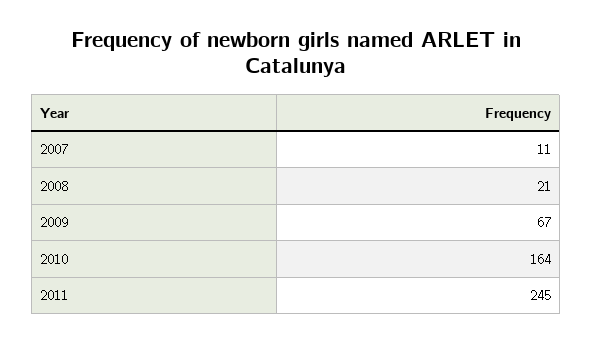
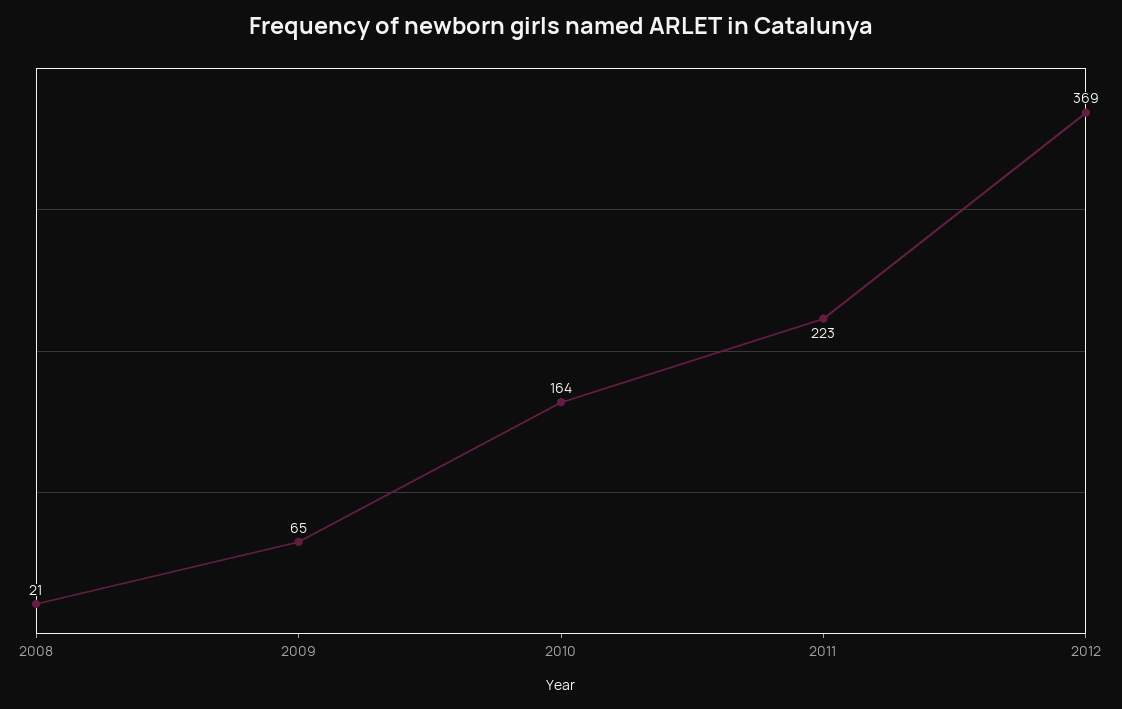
2007: 11 -> none
2009: 67 -> 65
2011: 245 -> 223
2012: none -> 369

